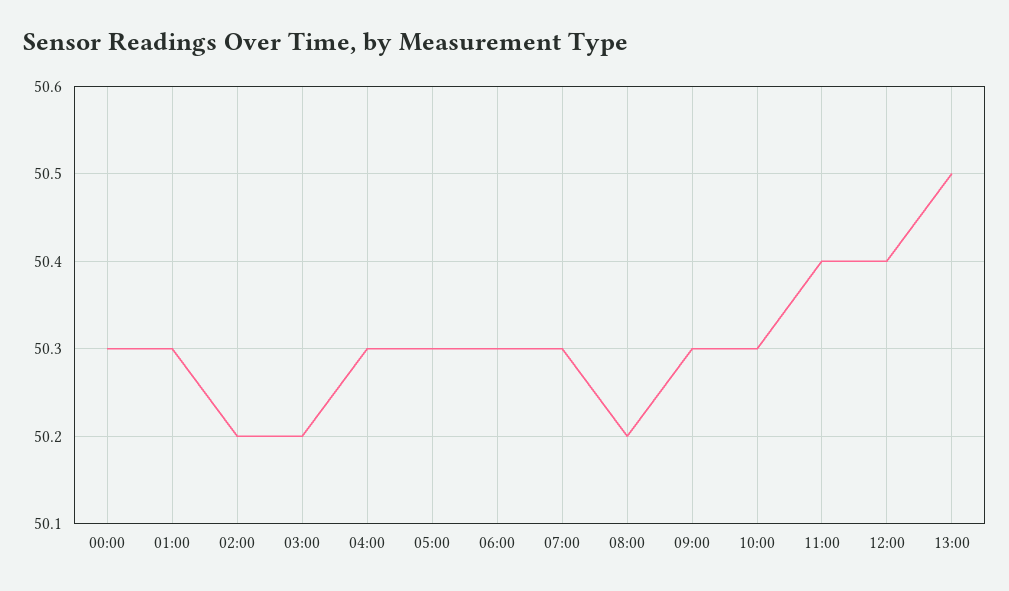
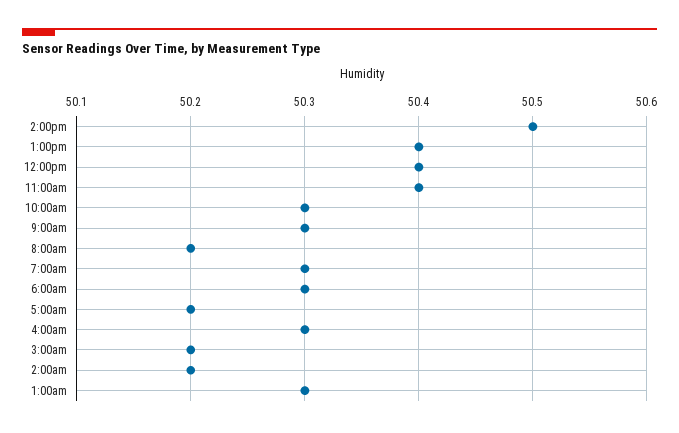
00:00: 50.3 -> none
05:00: 50.3 -> 50.2
13:00: 50.5 -> 50.4
2:00pm: none -> 50.5

